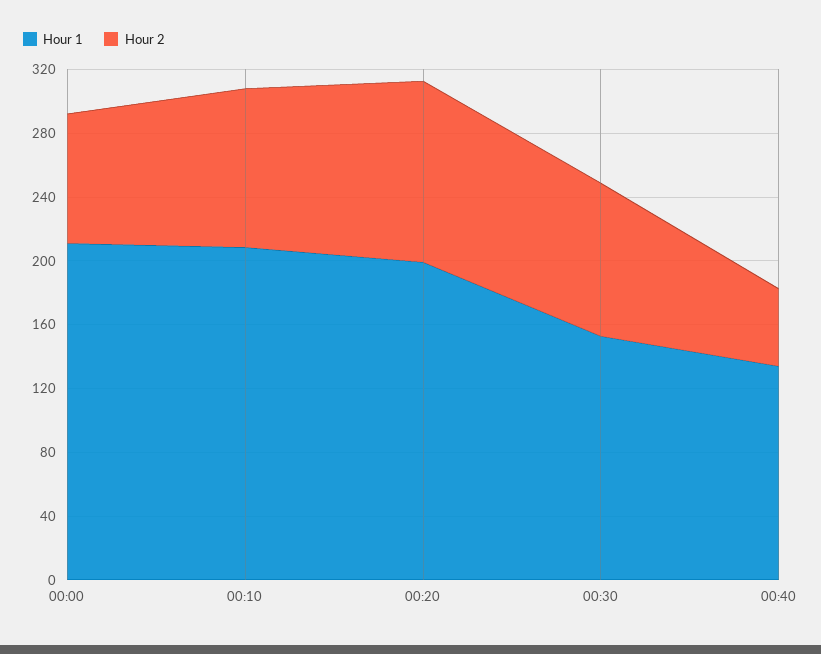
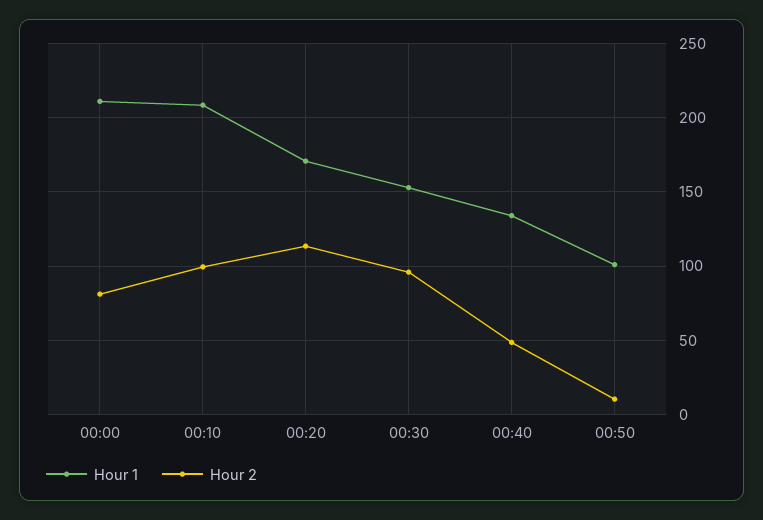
Hour 1, 00:20: 200 -> 170
Hour 1, 00:50: none -> 100
Hour 2, 00:50: none -> 10

